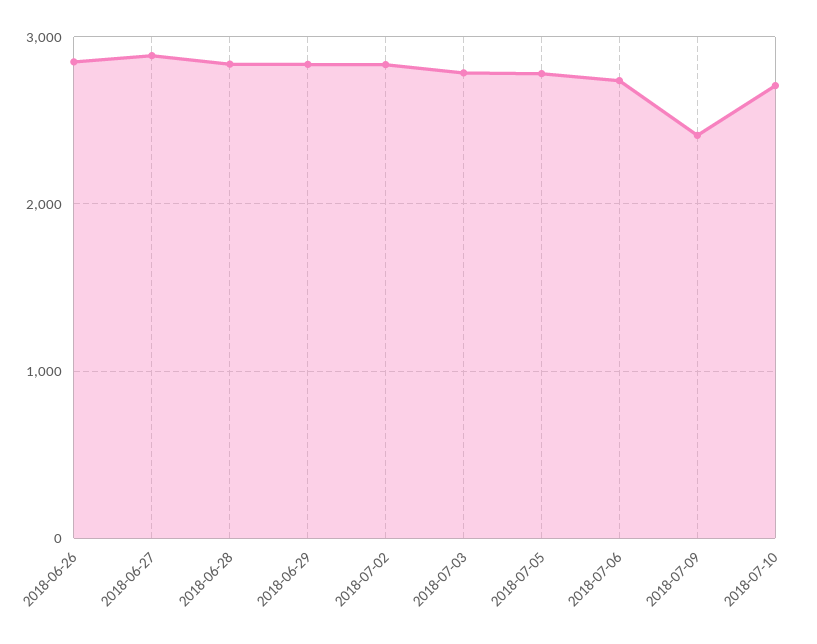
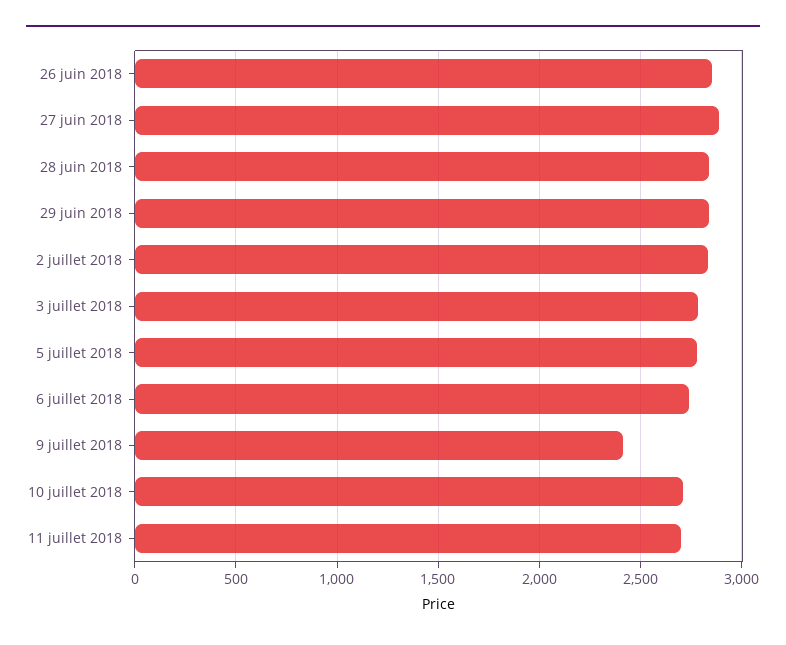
11 juillet 2018: none -> 2700

